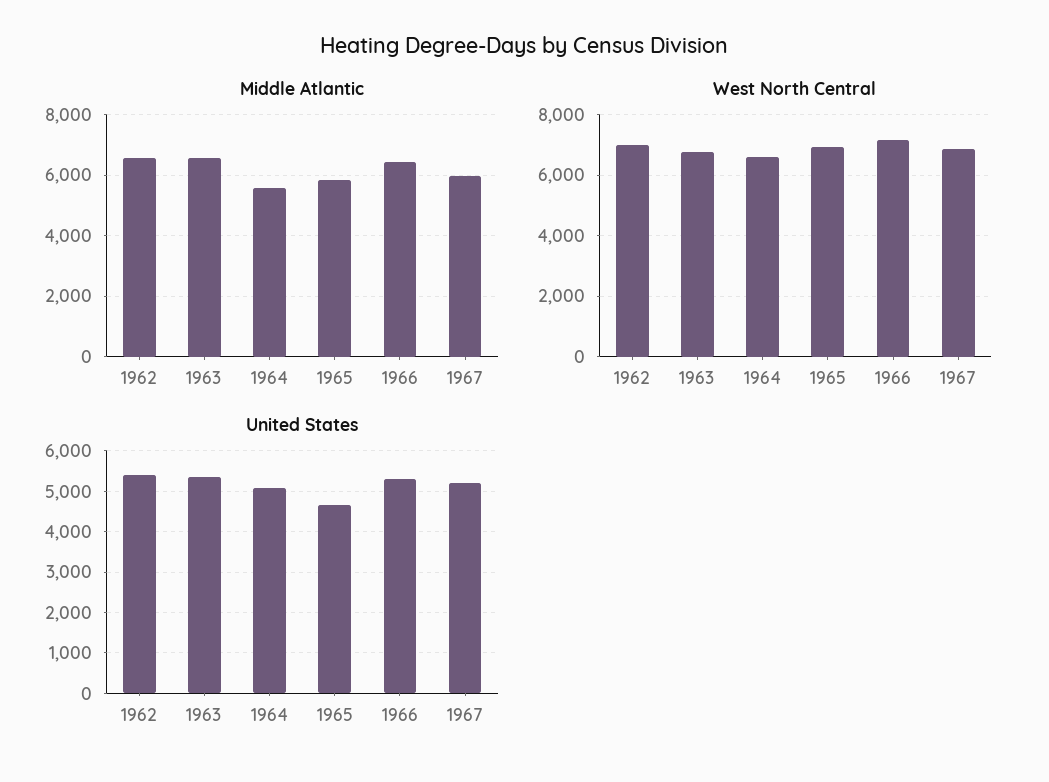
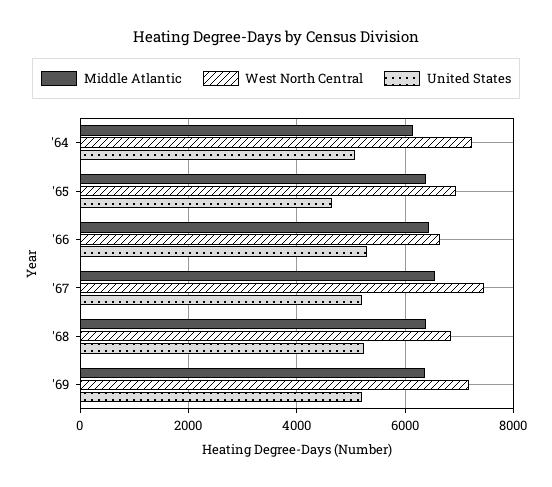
Middle Atlantic, 1962: 6600 -> none
Middle Atlantic, 1963: 6600 -> none
Middle Atlantic, 1964: 5600 -> 6200
Middle Atlantic, 1965: 5800 -> 6400
Middle Atlantic, 1967: 6000 -> 6600
West North Central, 1962: 7000 -> none
West North Central, 1963: 6800 -> none
West North Central, 1964: 6600 -> 7200
West North Central, 1966: 7200 -> 6600
West North Central, 1967: 6800 -> 7400
United States, 1962: 5400 -> none
United States, 1963: 5400 -> none
Middle Atlantic, '68: none -> 6400
West North Central, '68: none -> 6800
United States, '68: none -> 5200
Middle Atlantic, '69: none -> 6400
West North Central, '69: none -> 7200
United States, '69: none -> 5200

